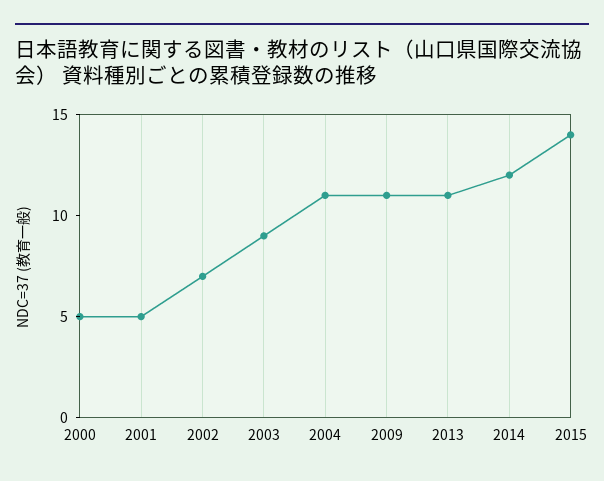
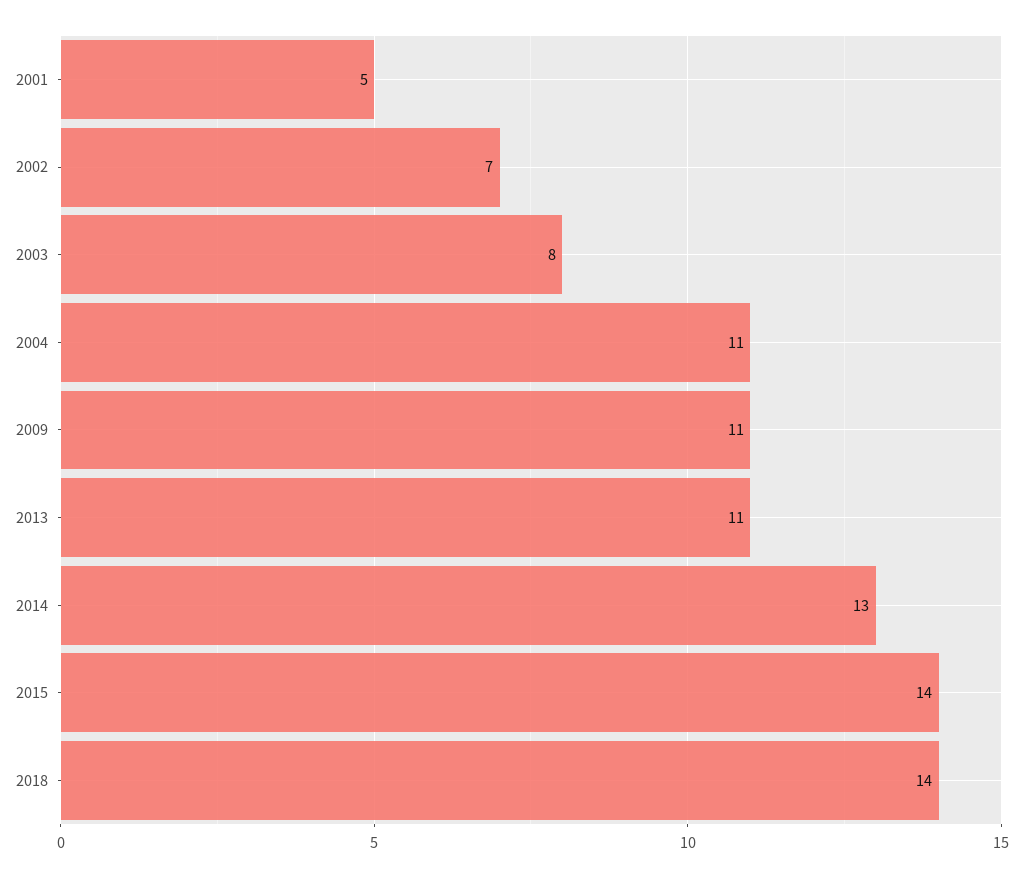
2000: 5 -> none
2003: 9 -> 8
2014: 12 -> 13
2018: none -> 14

